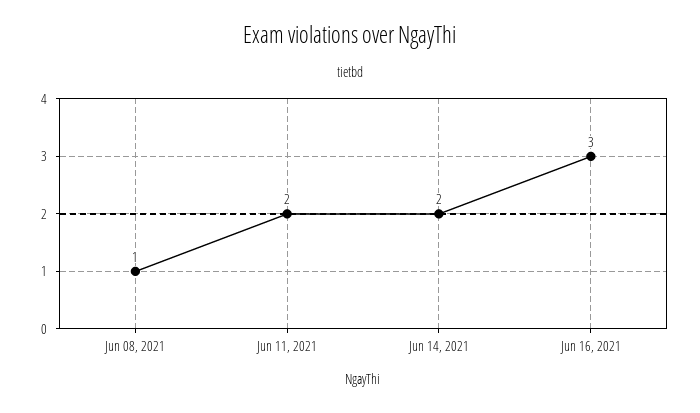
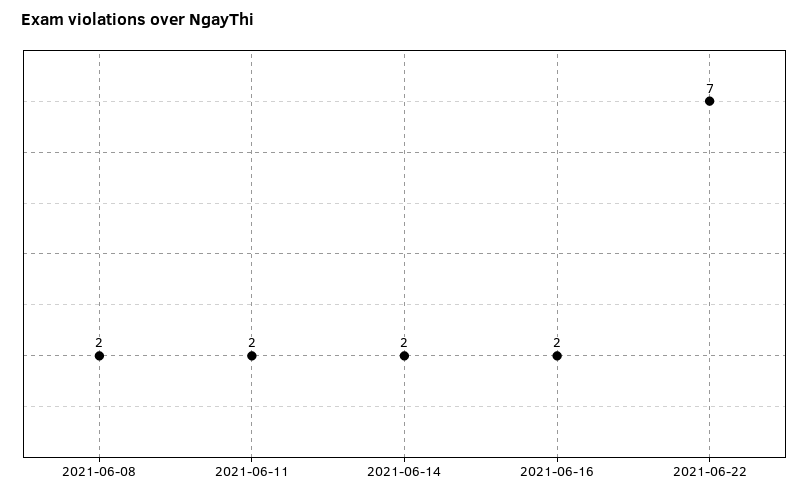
Jun 08, 2021: 1 -> 2
Jun 16, 2021: 3 -> 2
2021-06-22: none -> 7

